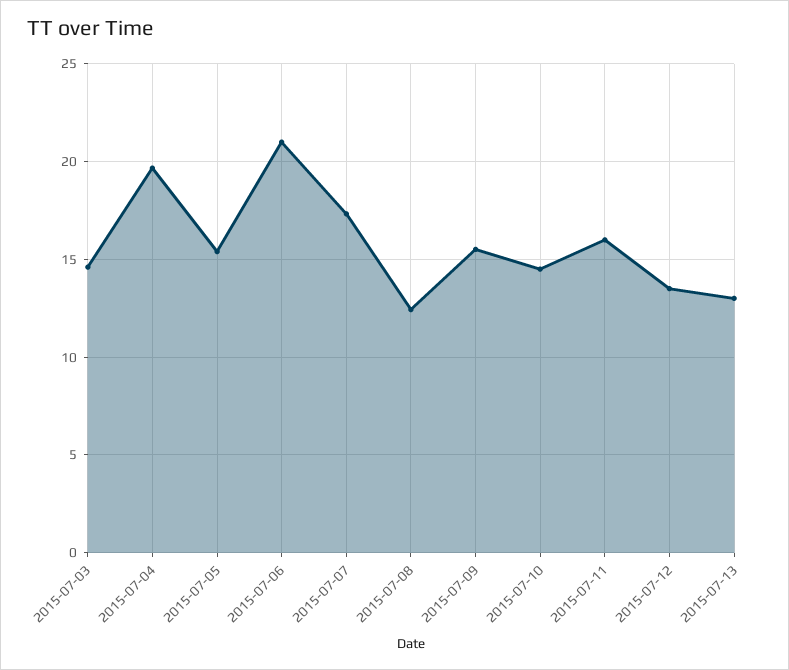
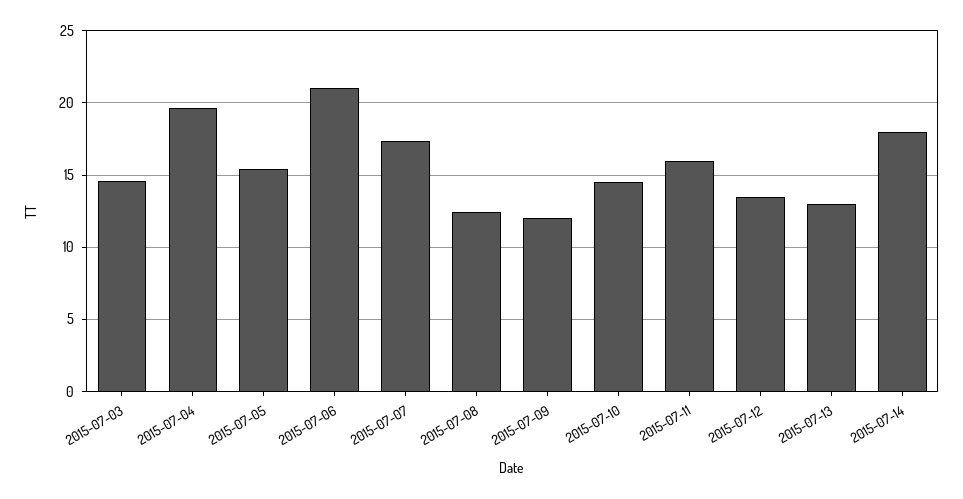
2015-07-09: 15.5 -> 12
2015-07-14: none -> 18

